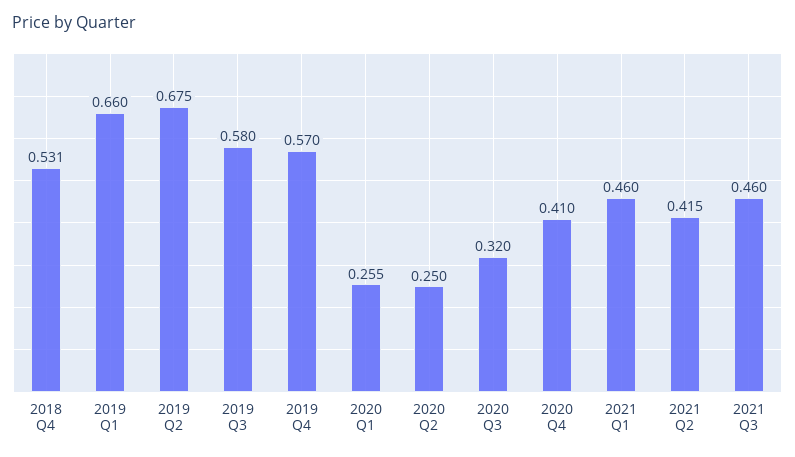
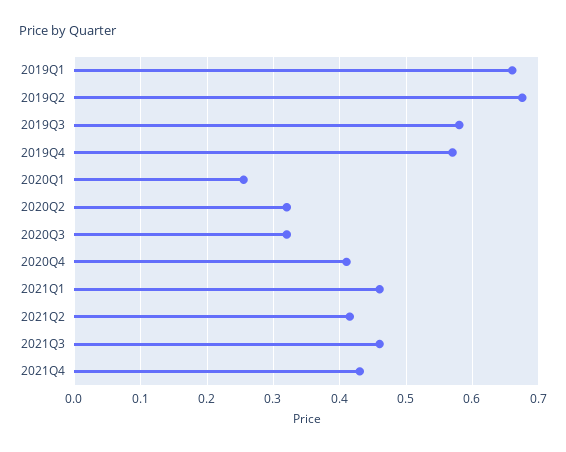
2018 Q4: 0.531 -> none
2020 Q2: 0.25 -> 0.32
2021Q4: none -> 0.43

